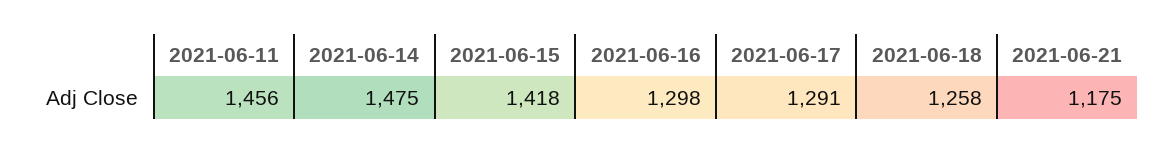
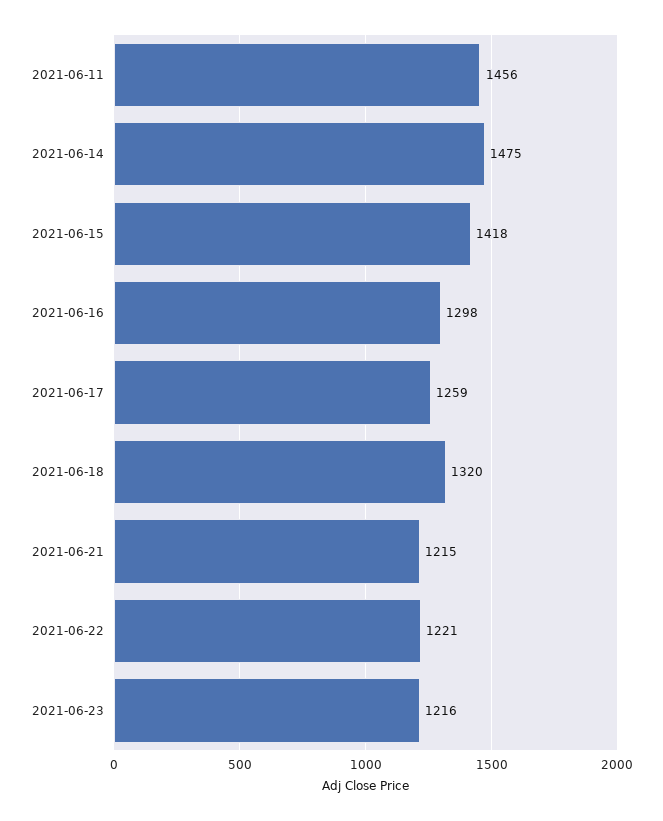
2021-06-17: 1291 -> 1259
2021-06-18: 1258 -> 1320
2021-06-21: 1175 -> 1215
2021-06-22: none -> 1221
2021-06-23: none -> 1216

